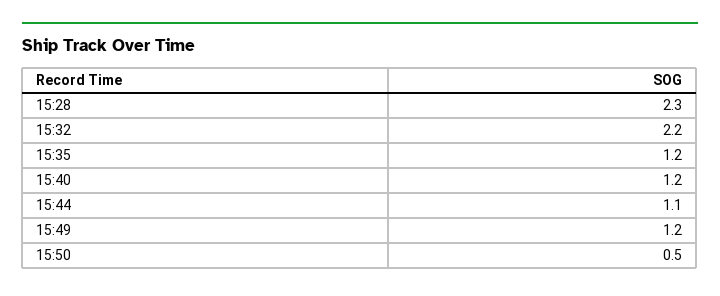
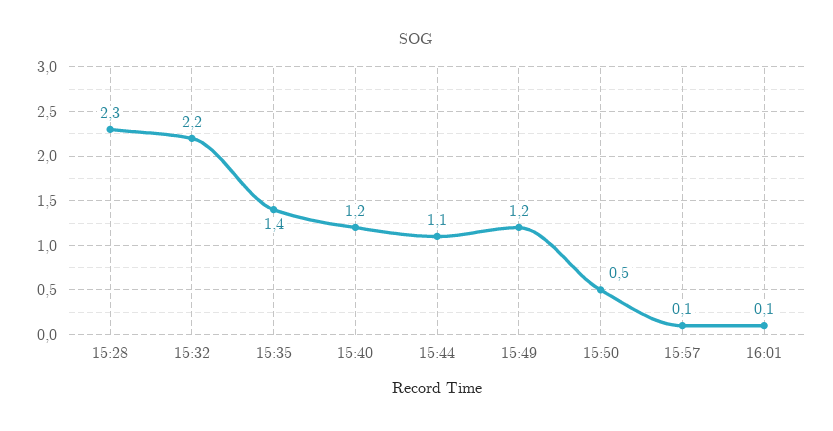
15:35: 1.2 -> 1.4
15:57: none -> 0.1
16:01: none -> 0.1

